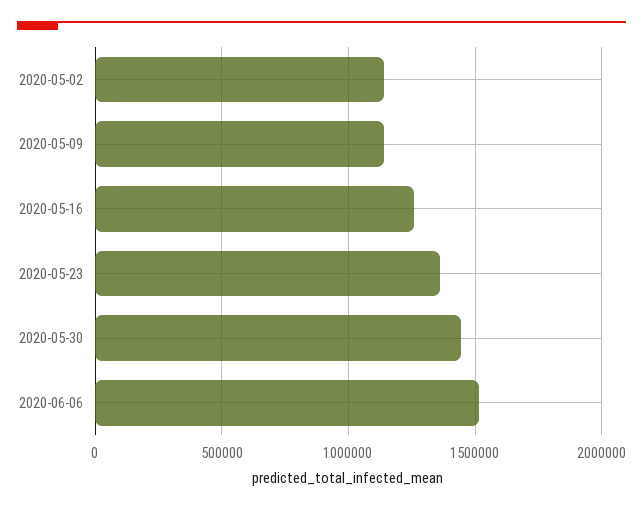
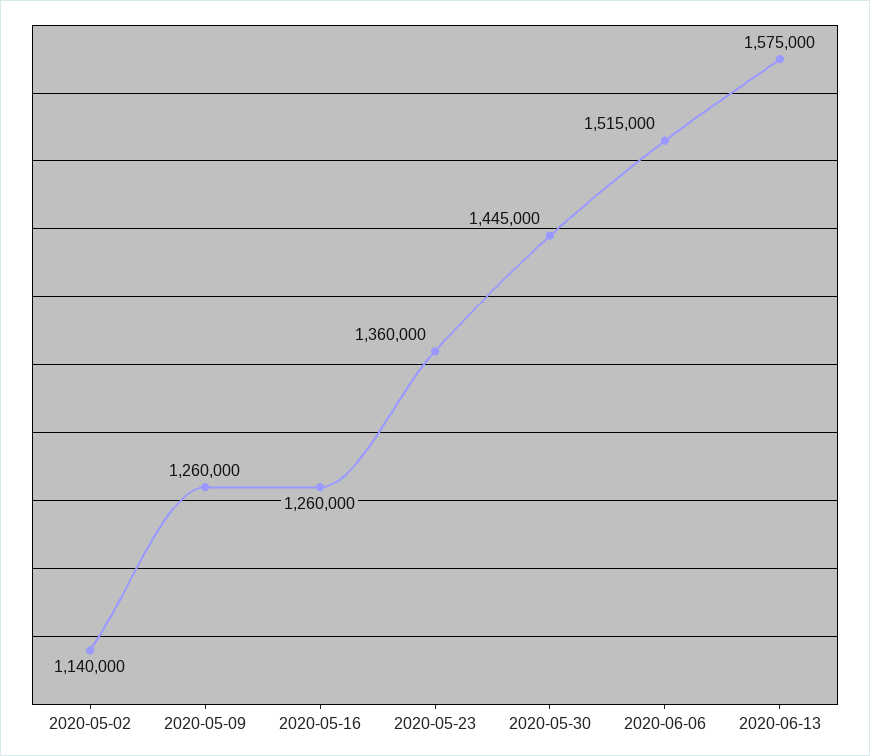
2020-05-09: 1150000 -> 1260000
2020-06-13: none -> 1575000

